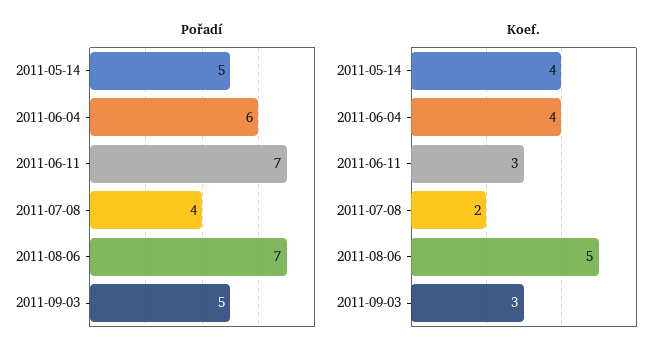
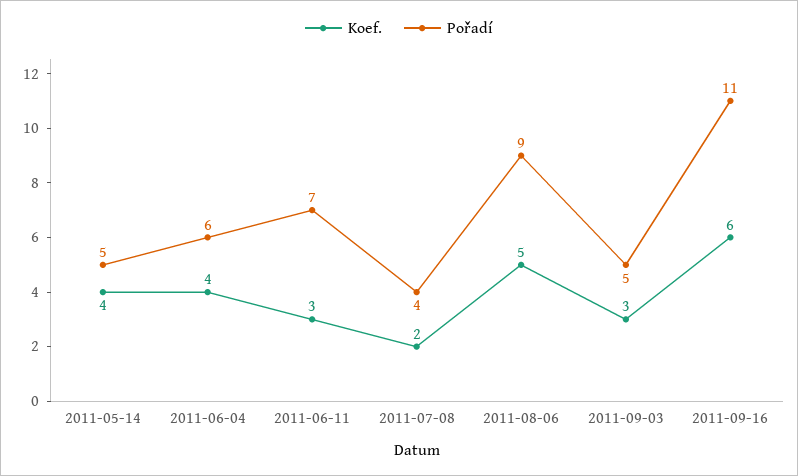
Pořadí, 2011-08-06: 7 -> 9
Koef., 2011-09-16: none -> 6
Pořadí, 2011-09-16: none -> 11

